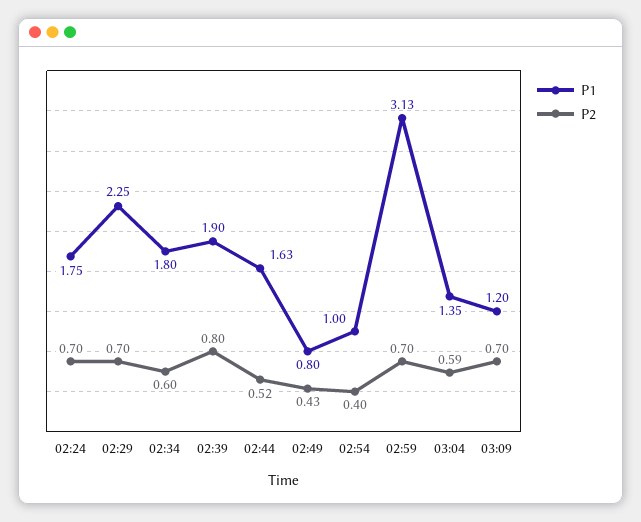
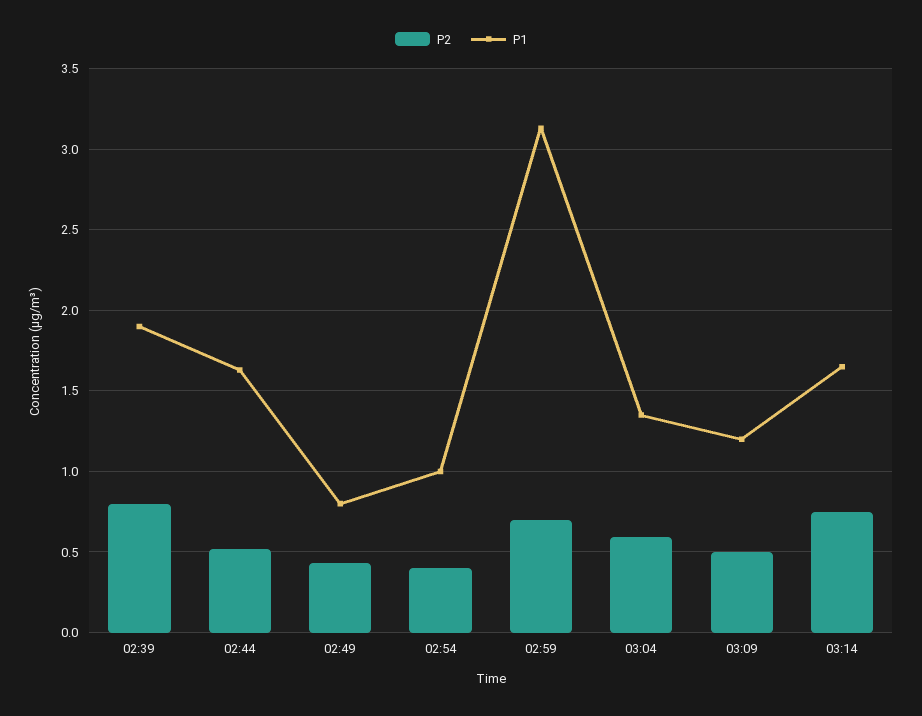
P1, 02:24: 1.75 -> none
P2, 02:24: 0.7 -> none
P1, 02:29: 2.25 -> none
P2, 02:29: 0.7 -> none
P1, 02:34: 1.8 -> none
P2, 02:34: 0.6 -> none
P2, 03:09: 0.7 -> 0.5
P2, 03:14: none -> 0.75
P1, 03:14: none -> 1.65

